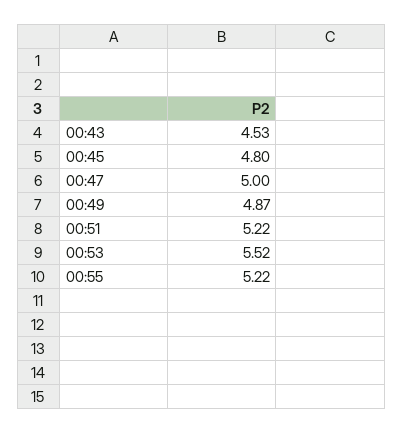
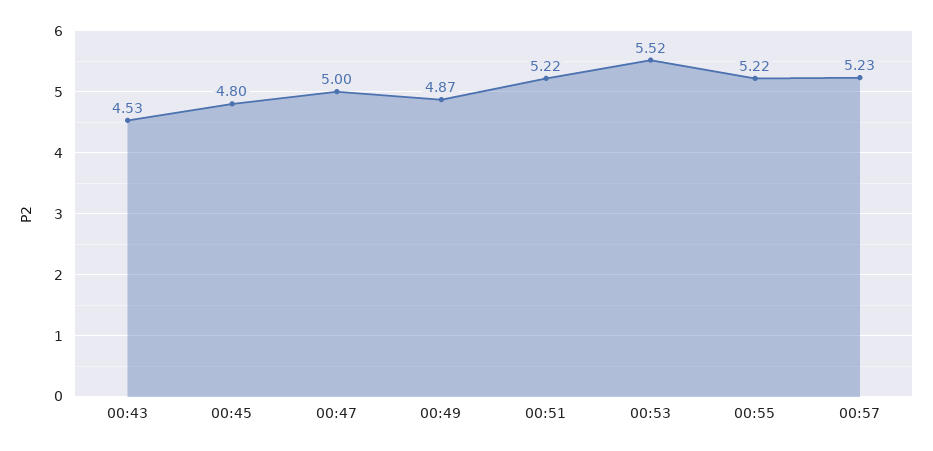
00:57: none -> 5.23

